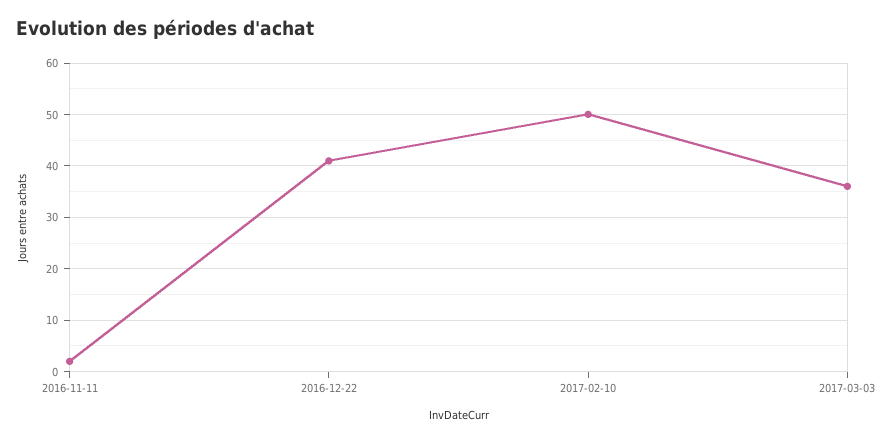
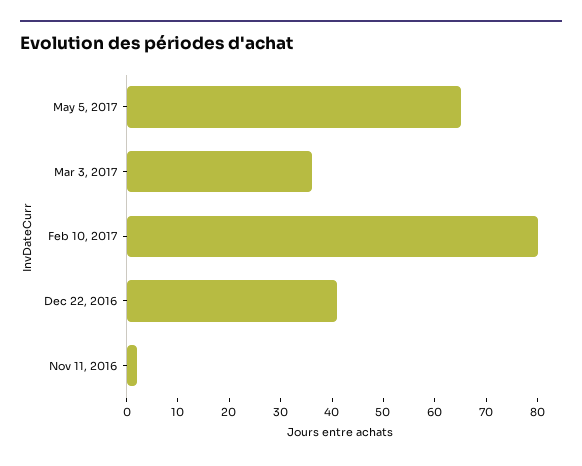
2017-02-10: 50 -> 80
May 5, 2017: none -> 65

